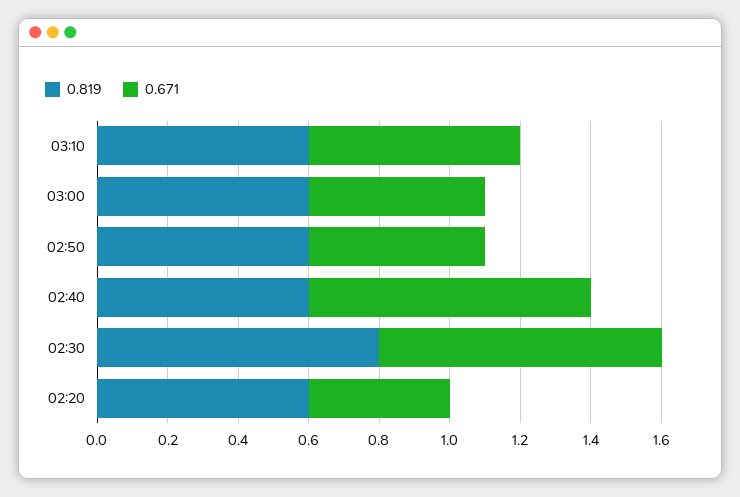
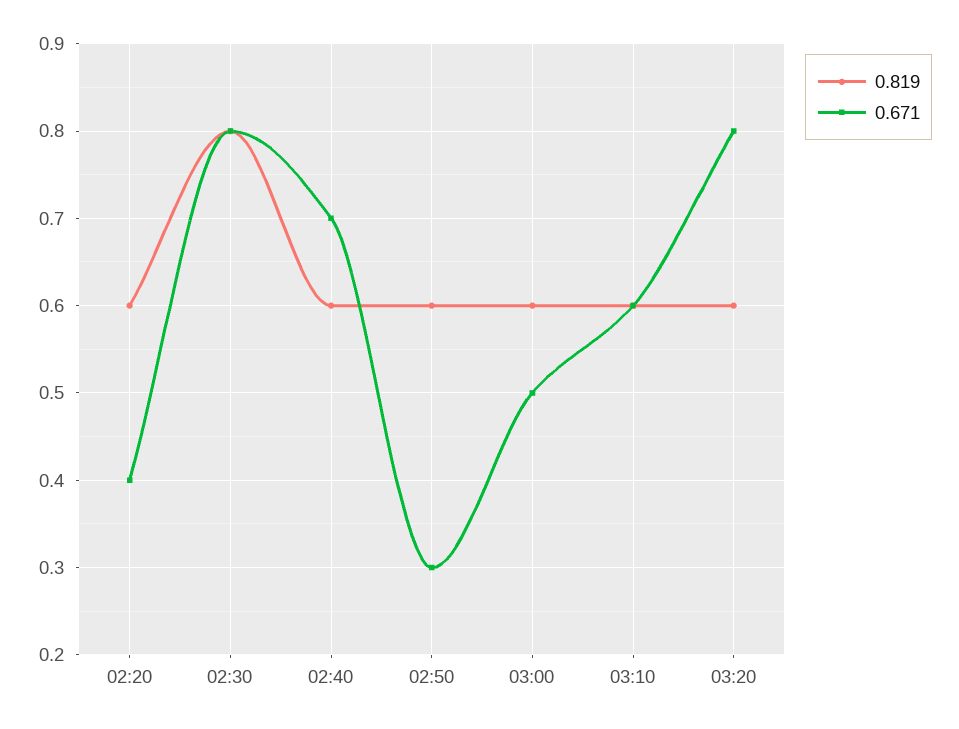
0.671, 02:50: 0.5 -> 0.3
0.671, 02:40: 0.8 -> 0.7
0.819, 03:20: none -> 0.6
0.671, 03:20: none -> 0.8

